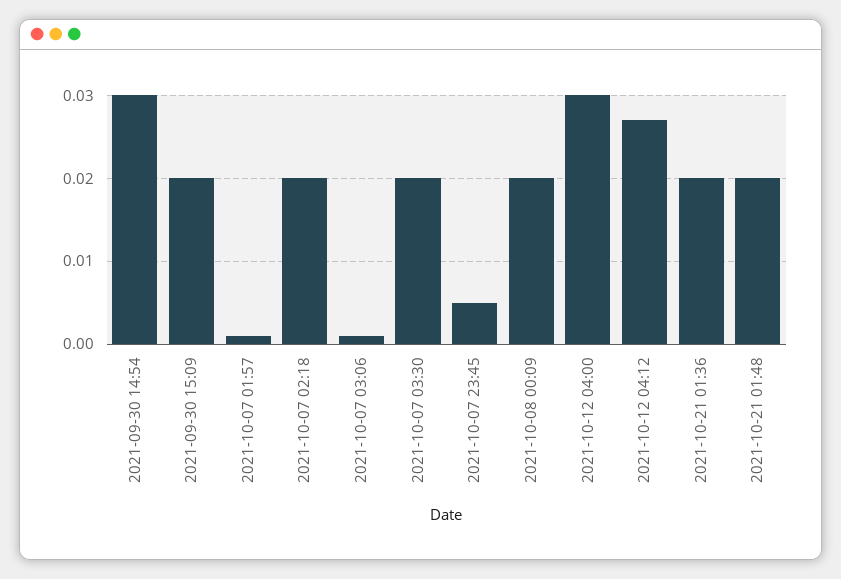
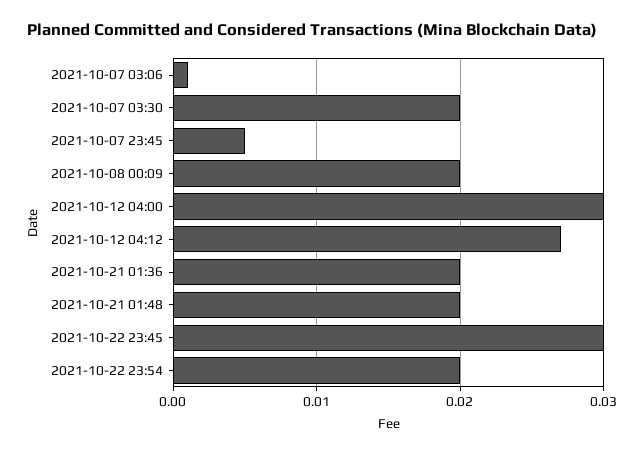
2021-09-30 14:54: 0.03 -> none
2021-09-30 15:09: 0.02 -> none
2021-10-07 01:57: 0.001 -> none
2021-10-07 02:18: 0.02 -> none
2021-10-22 23:45: none -> 0.03
2021-10-22 23:54: none -> 0.02

